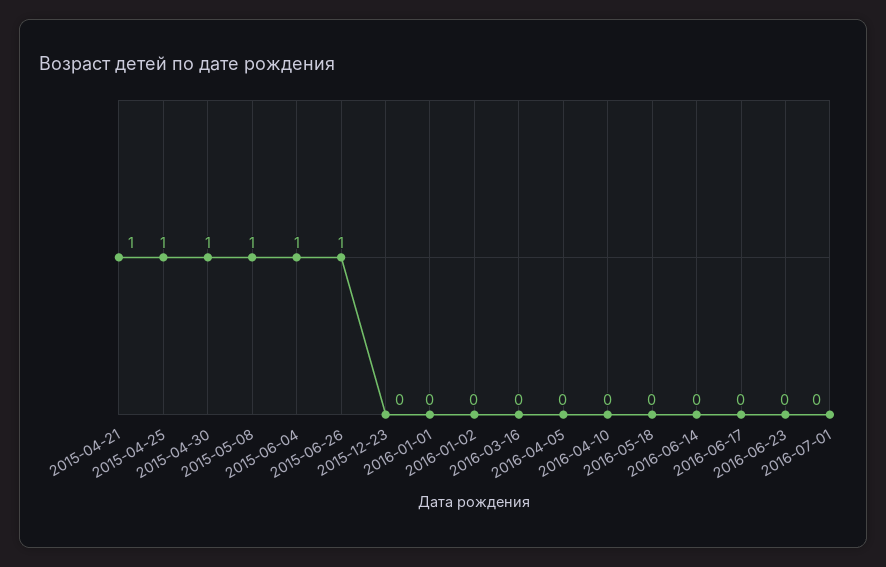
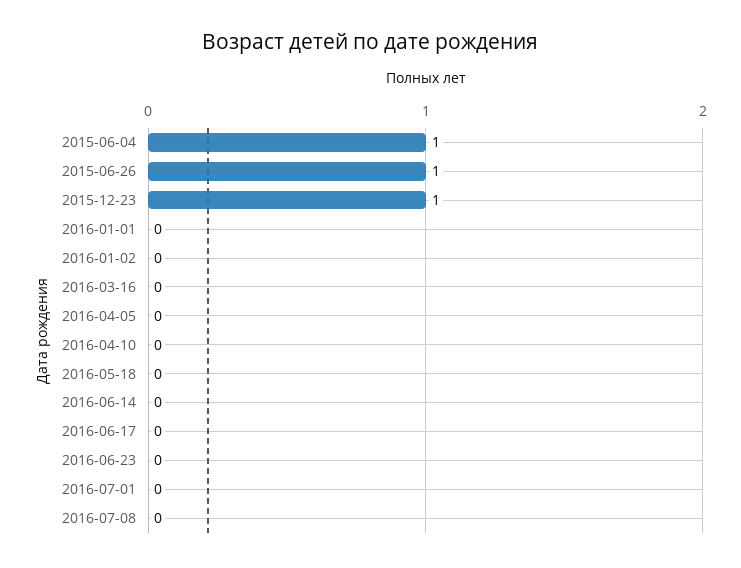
2015-04-21: 1 -> none
2015-04-25: 1 -> none
2015-04-30: 1 -> none
2015-05-08: 1 -> none
2015-12-23: 0 -> 1
2016-07-08: none -> 0

